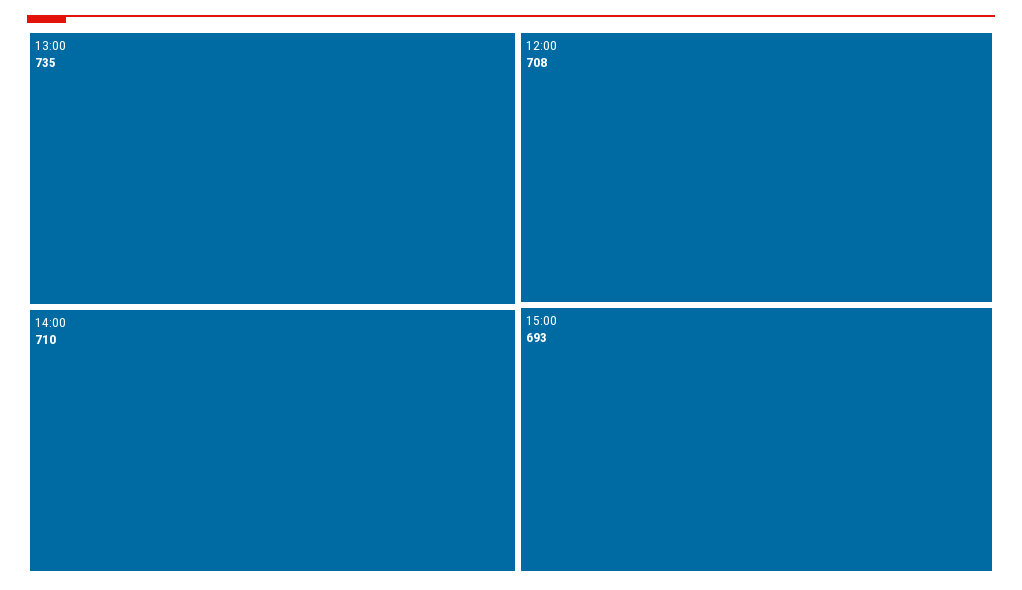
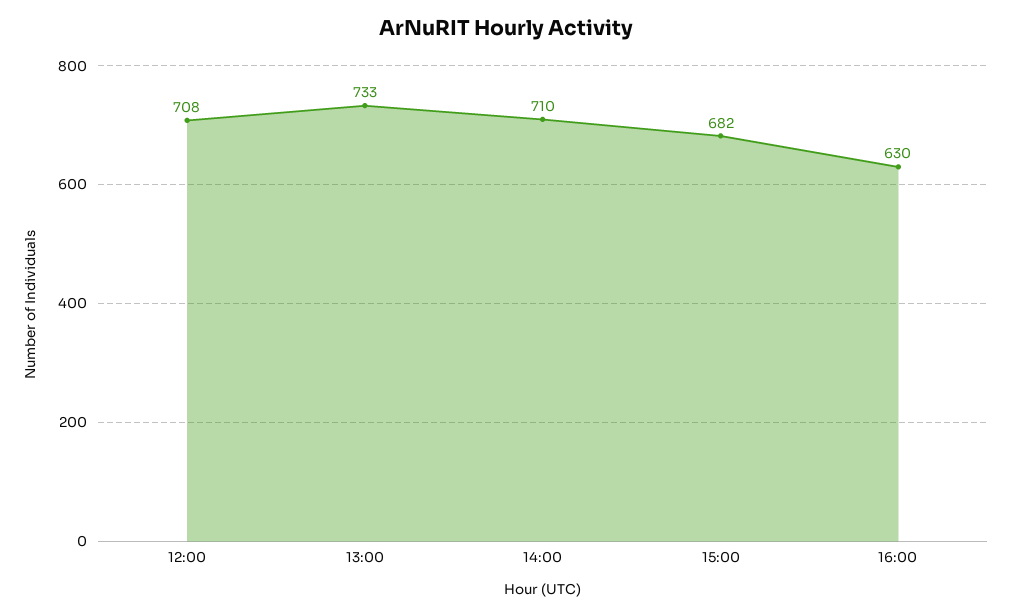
13:00: 735 -> 733
15:00: 693 -> 682
16:00: none -> 630

